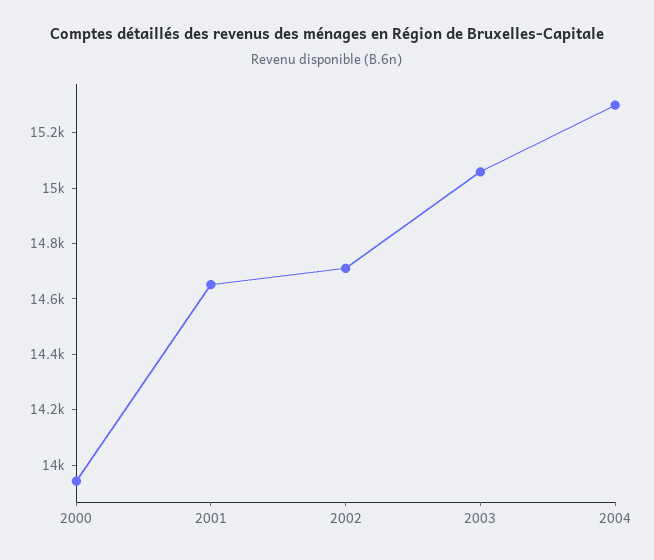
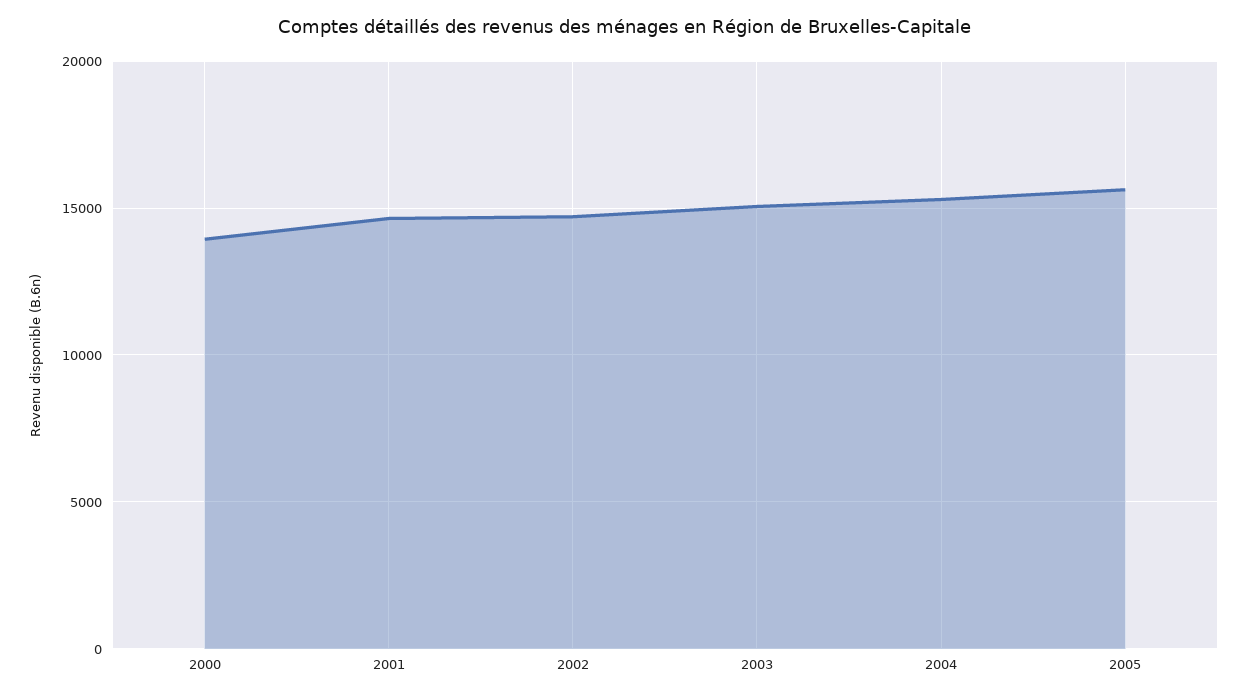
2005: none -> 15500

